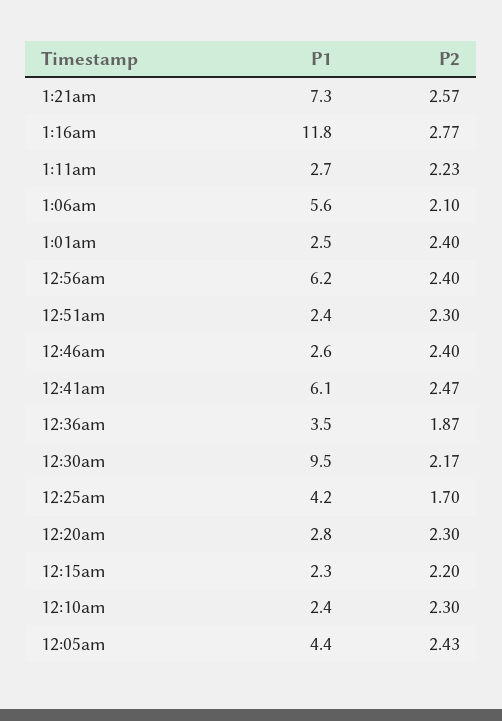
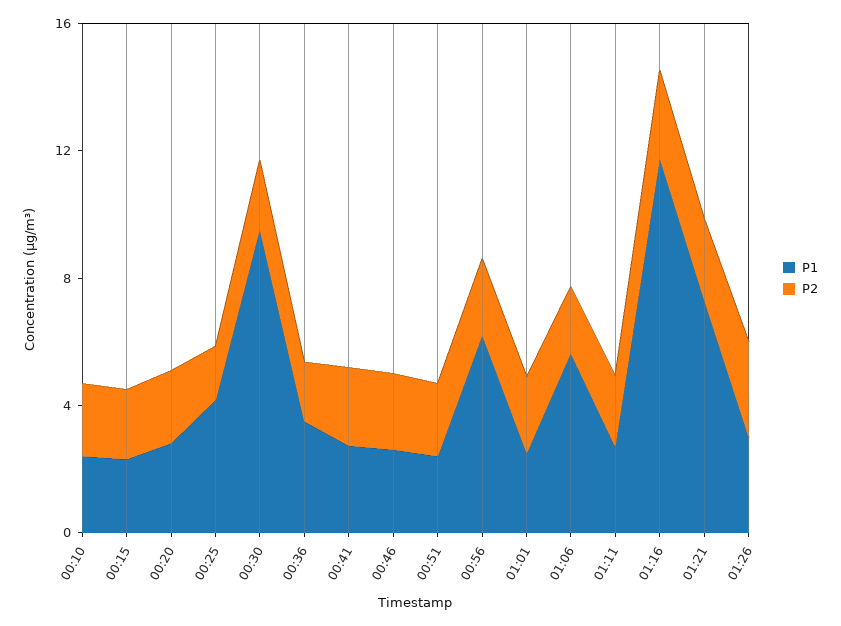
P1, 12:41am: 6.1 -> 3
P1, 12:05am: 4.4 -> none
P2, 12:05am: 2.43 -> none
P1, 01:26: none -> 3
P2, 01:26: none -> 3

